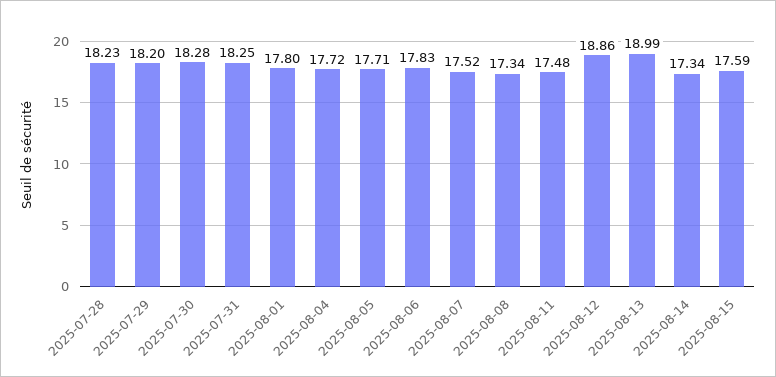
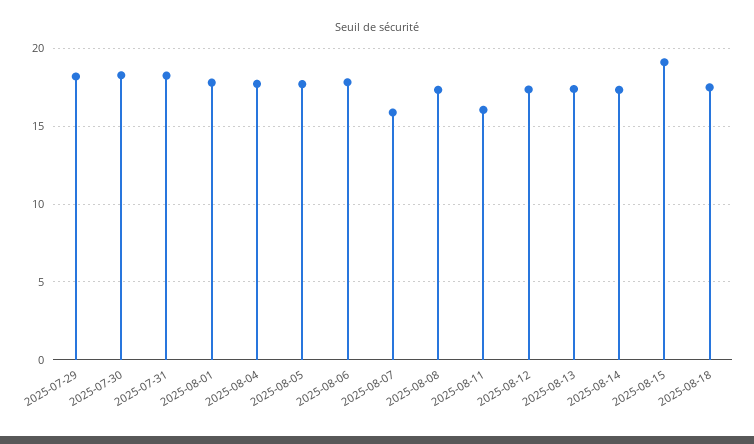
2025-07-28: 18.23 -> none
2025-08-07: 17.52 -> 16
2025-08-11: 17.48 -> 16
2025-08-12: 18.86 -> 17.5
2025-08-13: 18.99 -> 17.5
2025-08-15: 17.59 -> 19
2025-08-18: none -> 17.5

